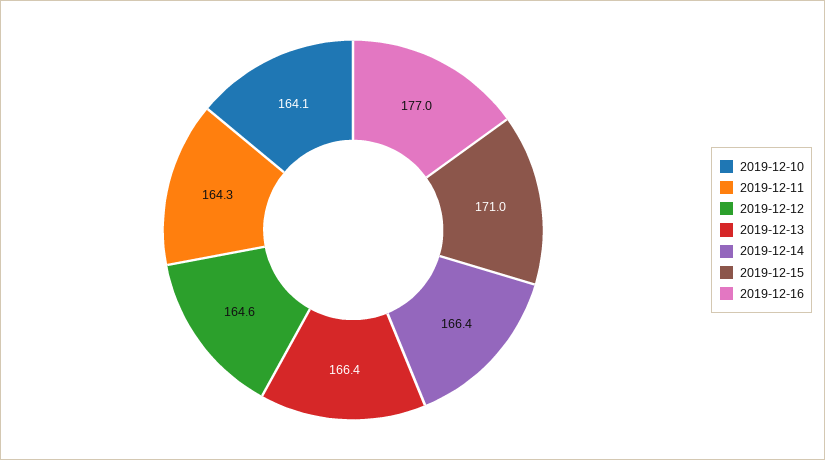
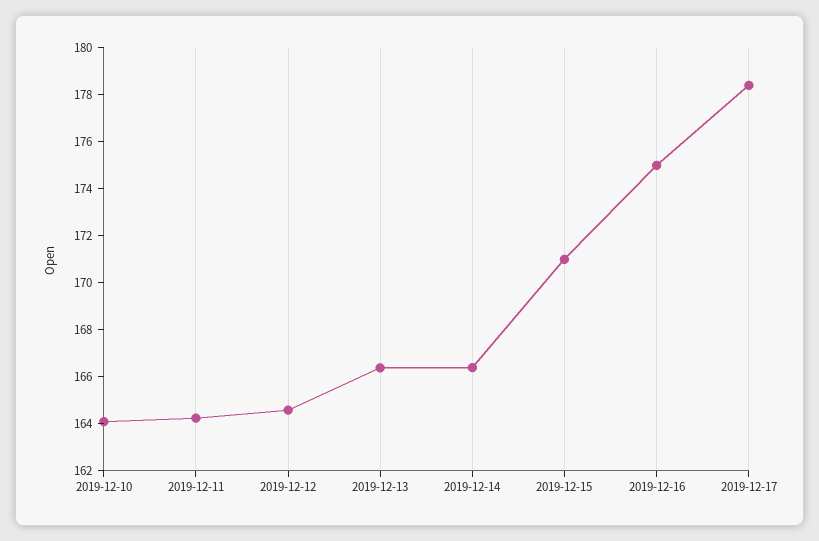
2019-12-16: 177 -> 175
2019-12-17: none -> 178.5

